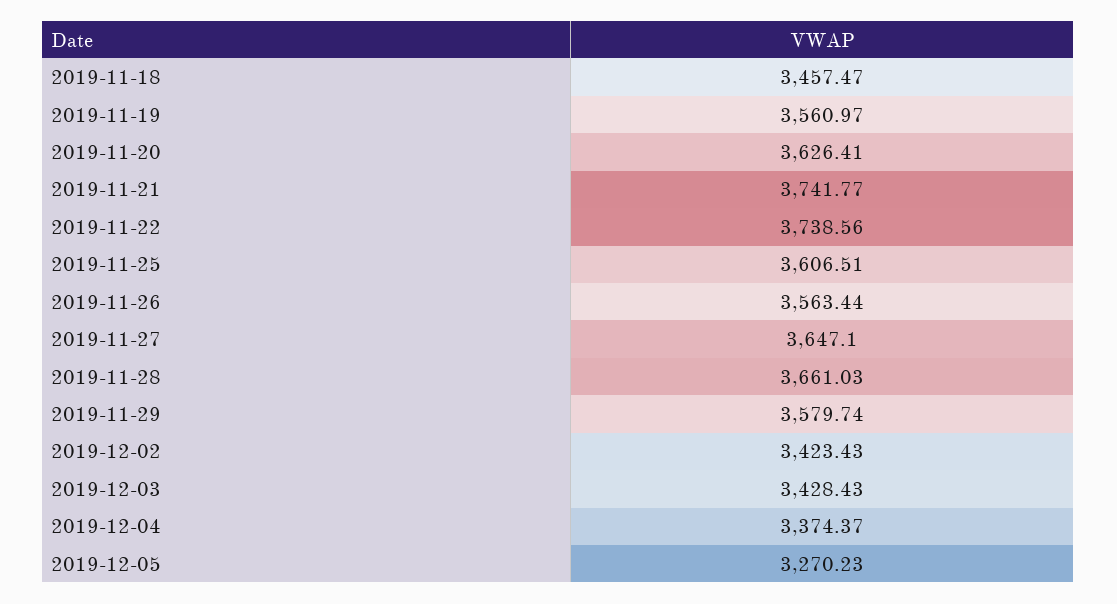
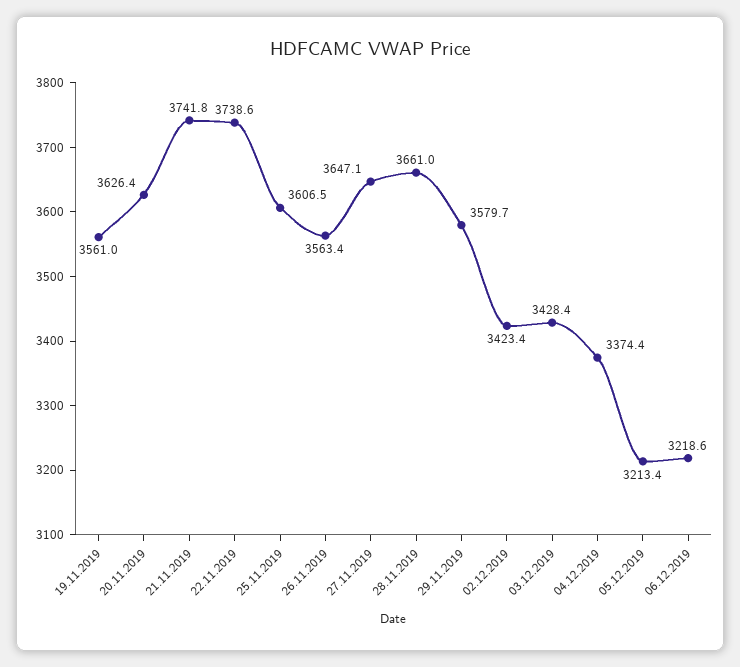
2019-11-18: 3457.47 -> none
2019-12-05: 3270.23 -> 3213.4
06.12.2019: none -> 3218.6

